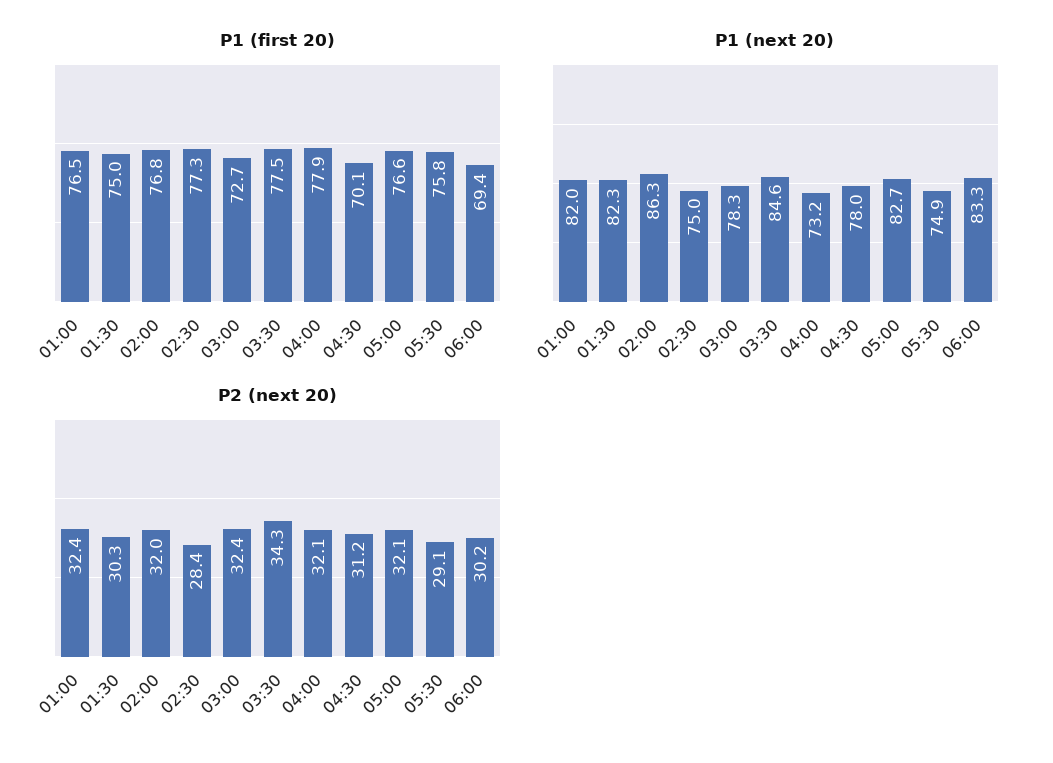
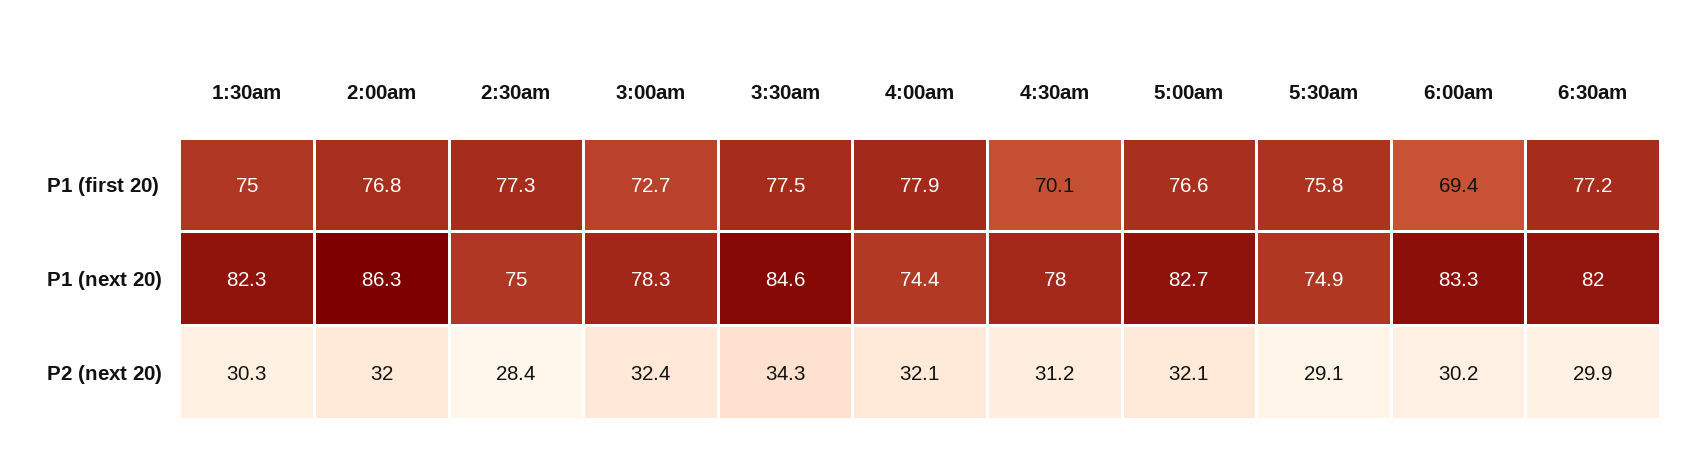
P1 (first 20), 01:00: 76.5 -> none
P1 (next 20), 01:00: 82 -> none
P1 (next 20), 04:00: 73.2 -> 74.4
P2 (next 20), 01:00: 32.4 -> none
P1 (first 20), 6:30am: none -> 77.2
P1 (next 20), 6:30am: none -> 82
P2 (next 20), 6:30am: none -> 29.9

